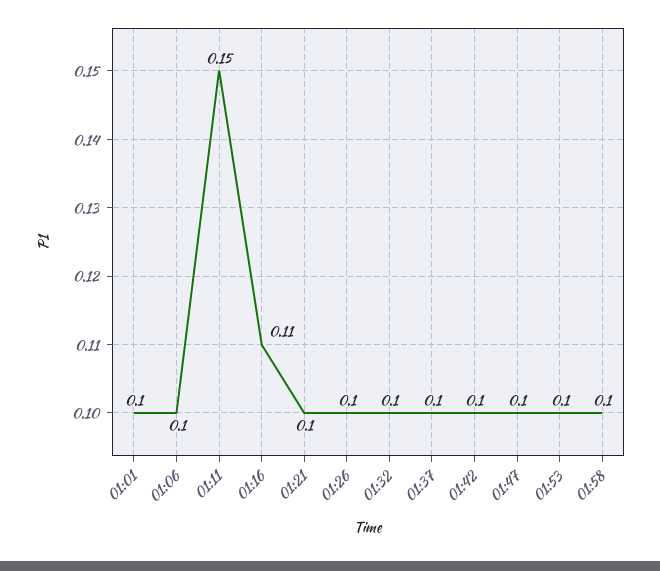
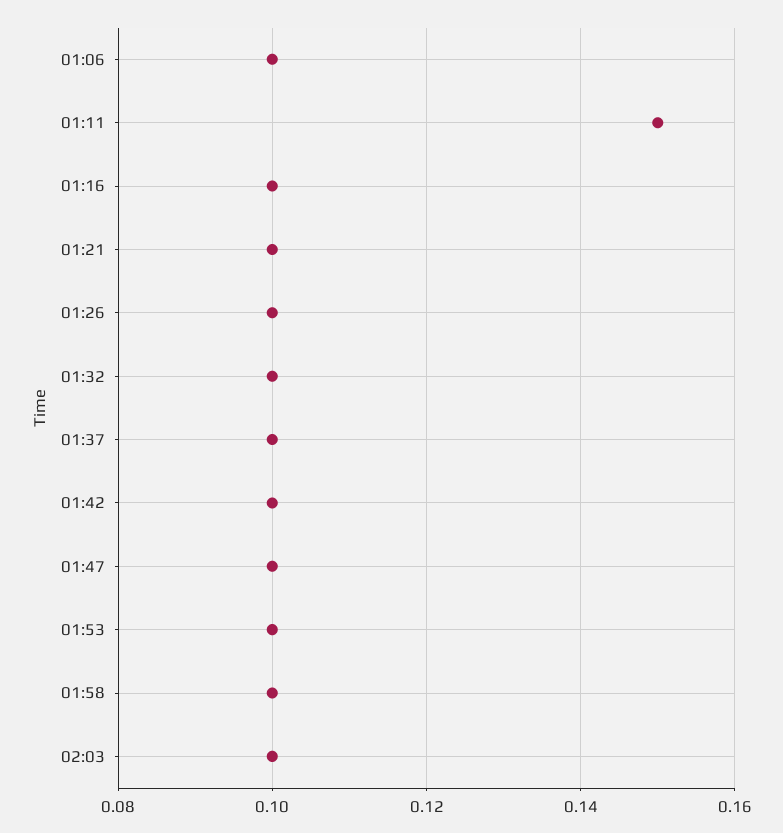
01:01: 0.1 -> none
01:16: 0.11 -> 0.1
02:03: none -> 0.1

